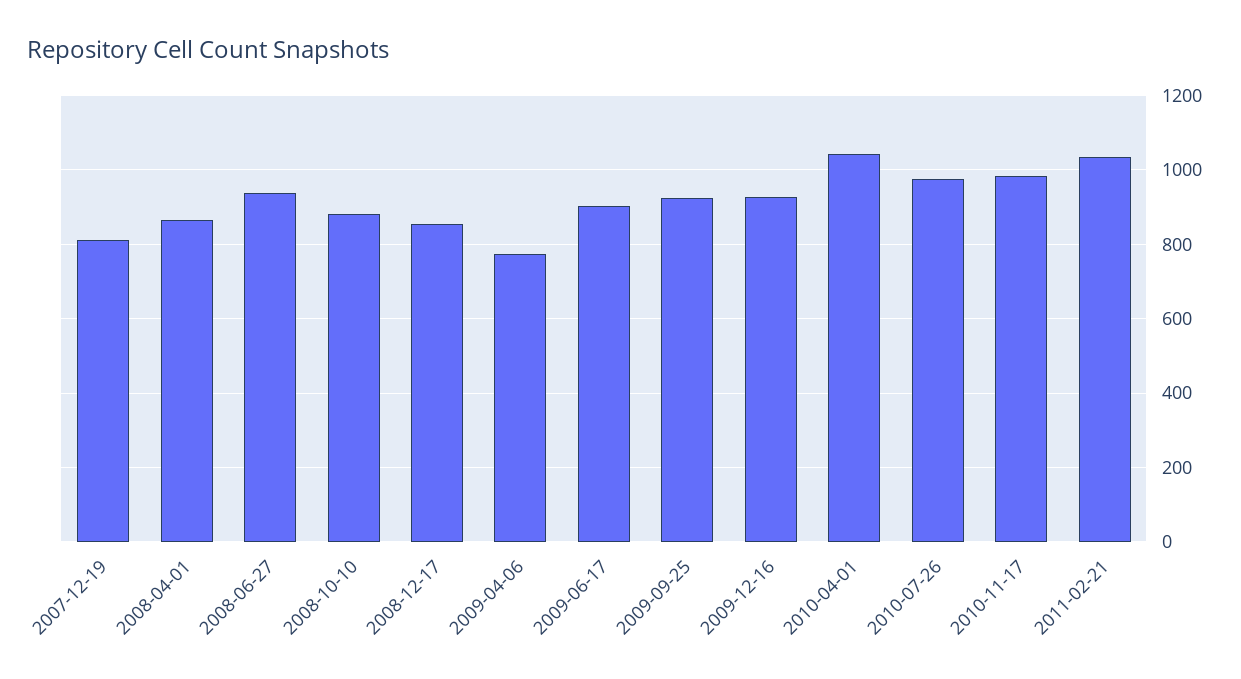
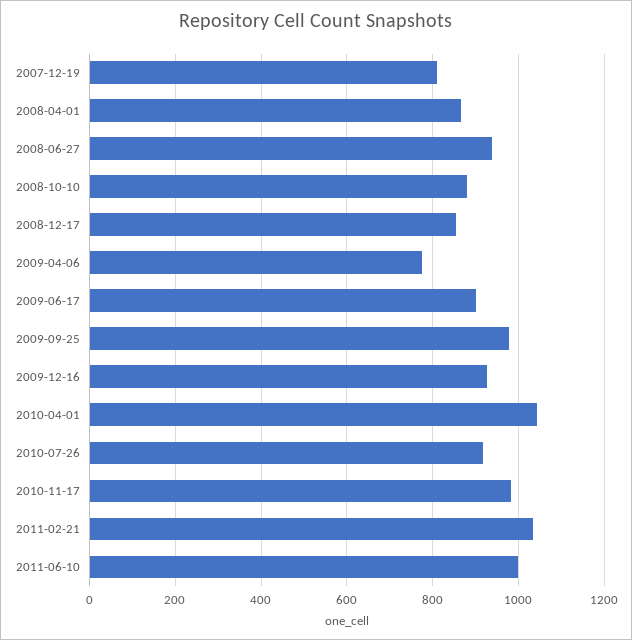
2009-09-25: 920 -> 980
2010-07-26: 980 -> 920
2011-06-10: none -> 1000

